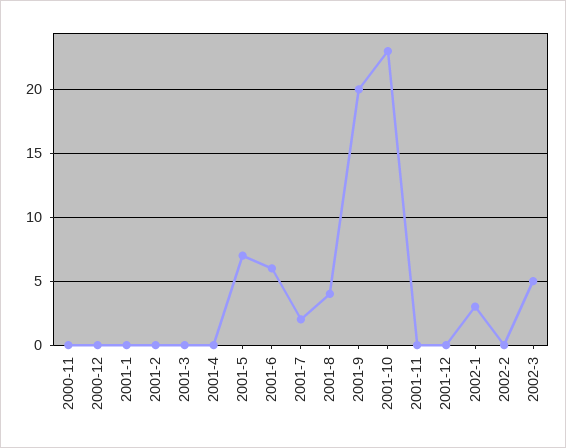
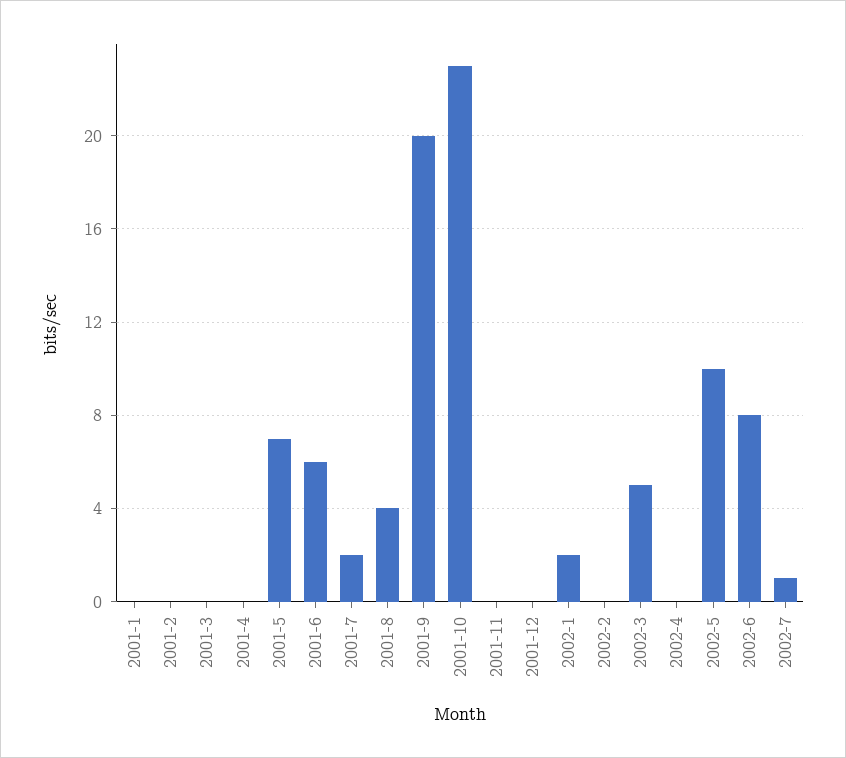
2000-11: 0 -> none
2000-12: 0 -> none
2002-1: 3 -> 2
2002-4: none -> 0
2002-5: none -> 10
2002-6: none -> 8
2002-7: none -> 1

